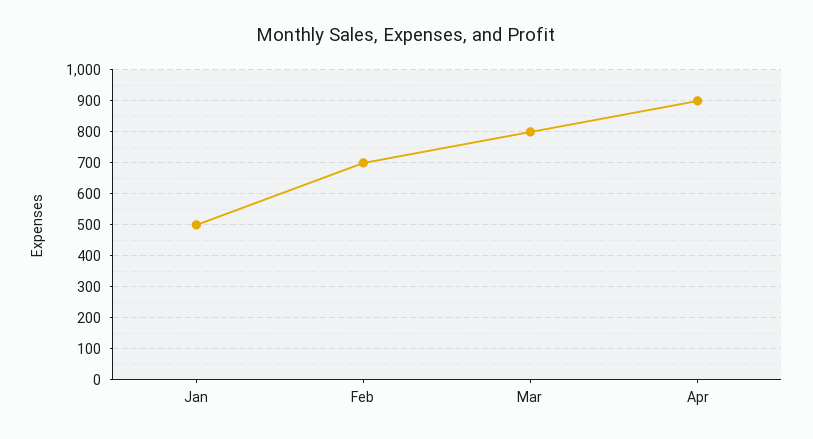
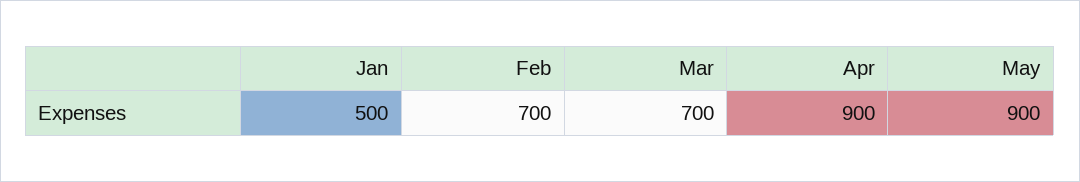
Mar: 800 -> 700
May: none -> 900

